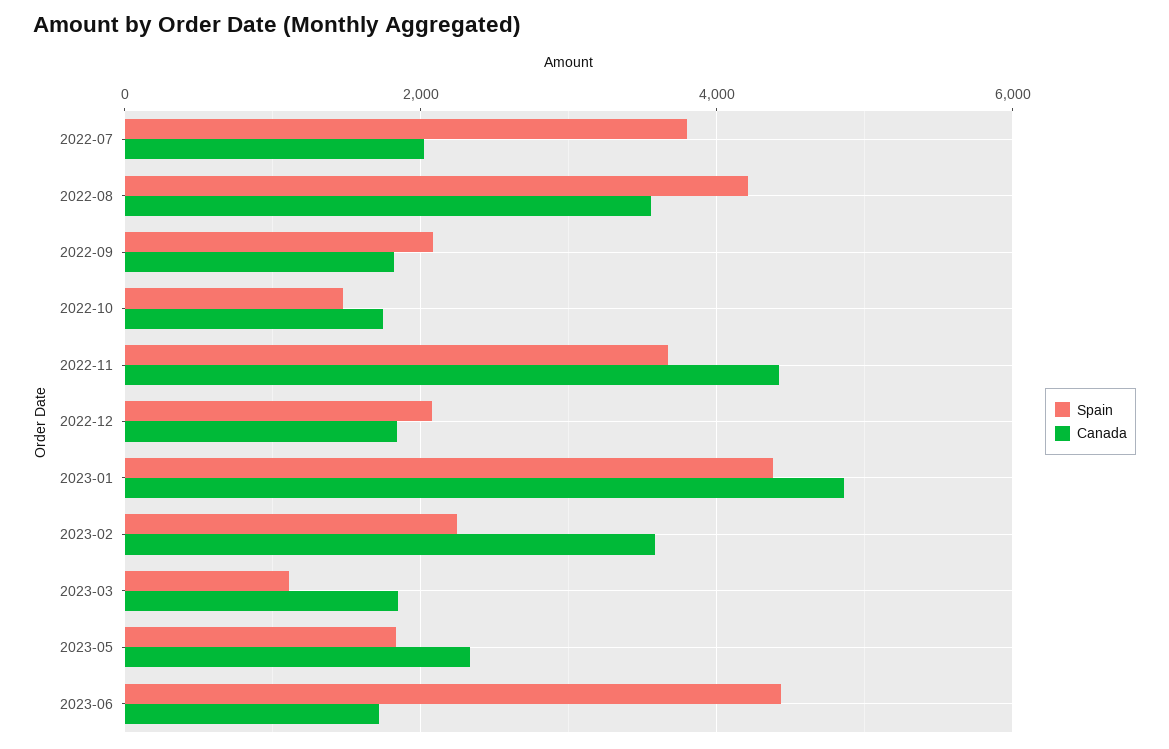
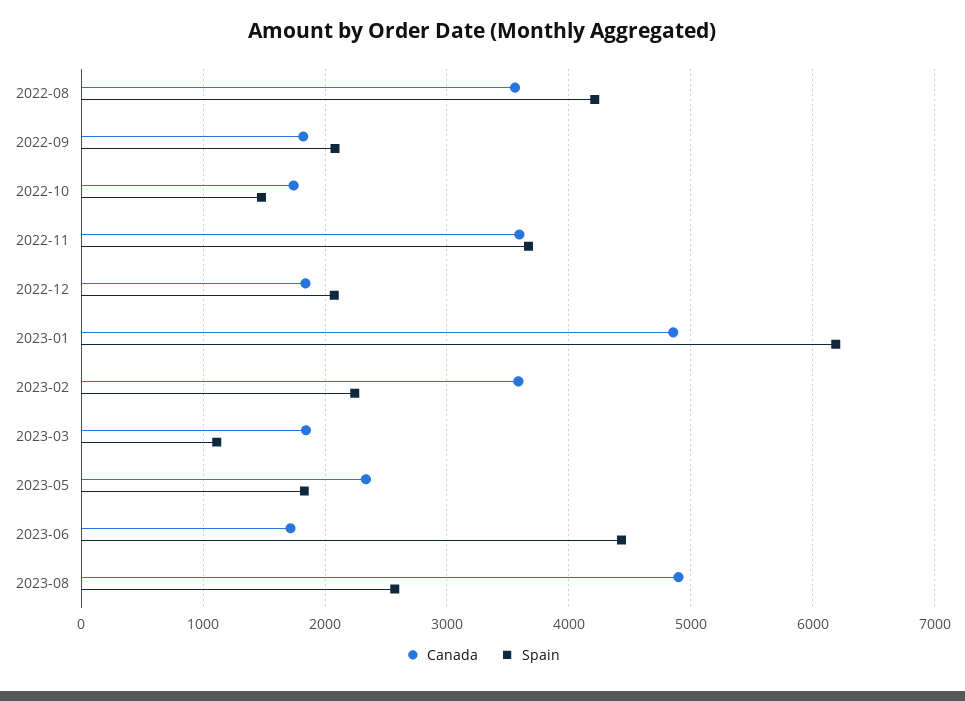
Spain, 2022-07: 3800 -> none
Canada, 2022-07: 2000 -> none
Canada, 2022-11: 4400 -> 3600
Spain, 2023-01: 4400 -> 6200
Canada, 2023-08: none -> 4900
Spain, 2023-08: none -> 2600

